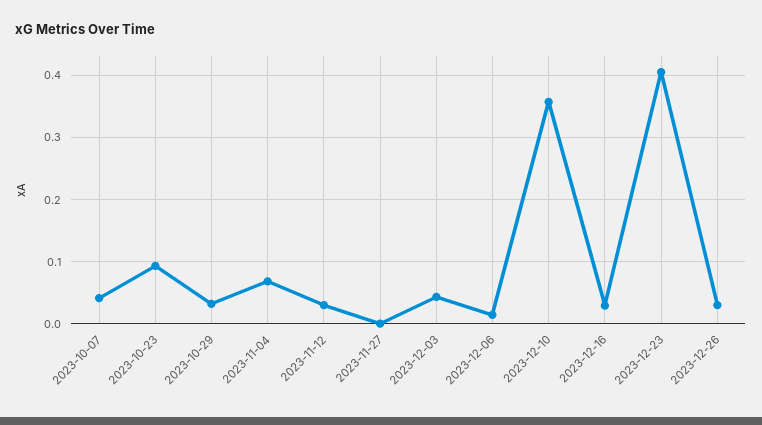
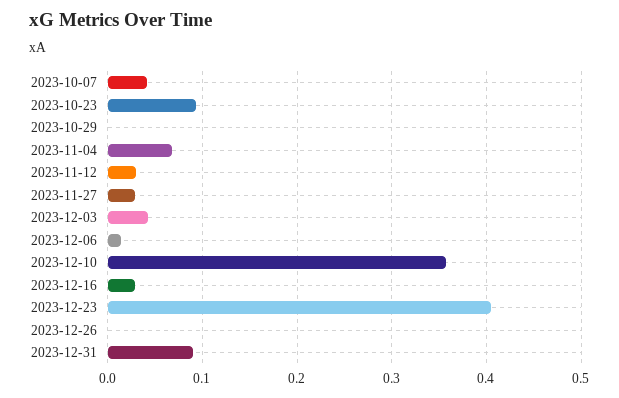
2023-10-29: 0.03 -> 0
2023-11-27: 0 -> 0.03
2023-12-26: 0.03 -> 0
2023-12-31: none -> 0.09

